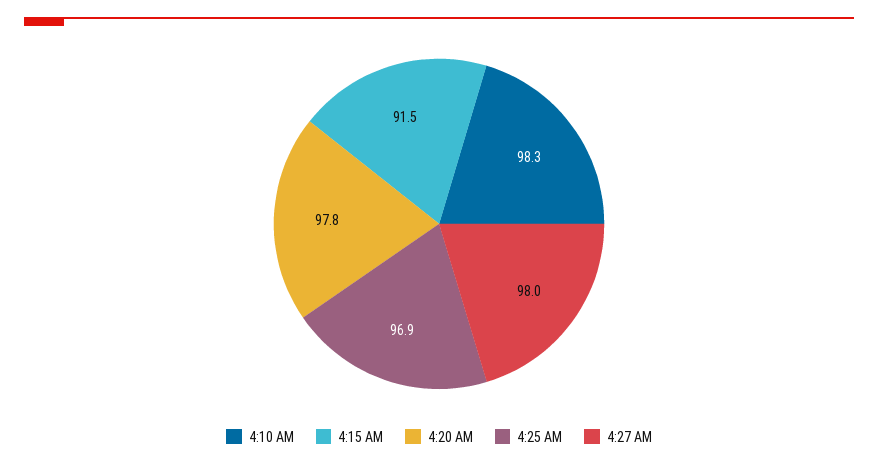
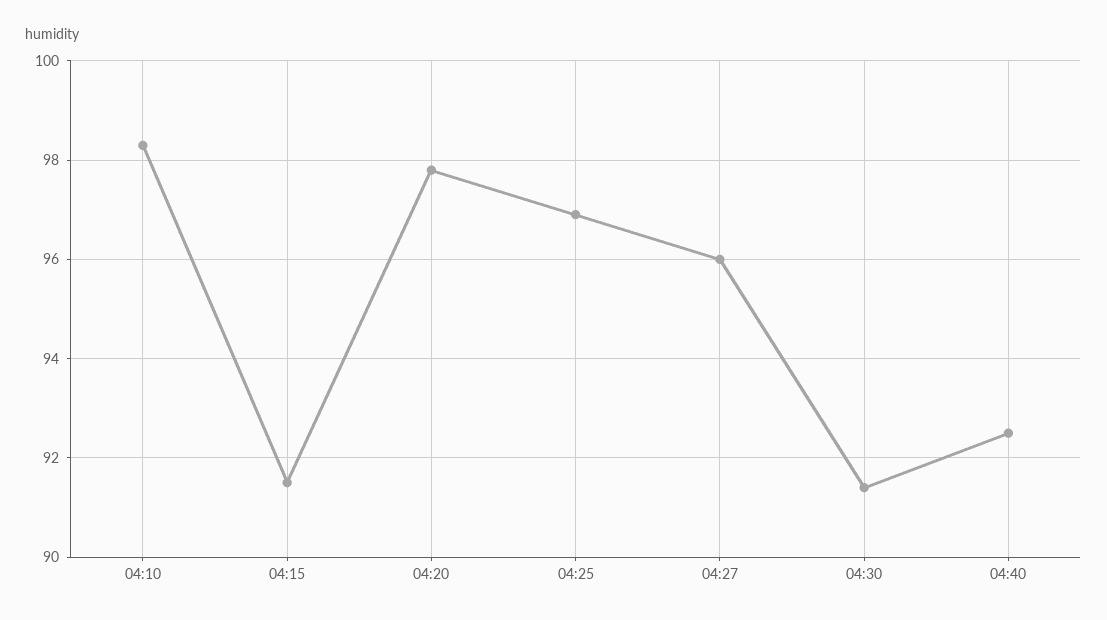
4:27 AM: 98 -> 96
04:30: none -> 91.5
04:40: none -> 92.5

